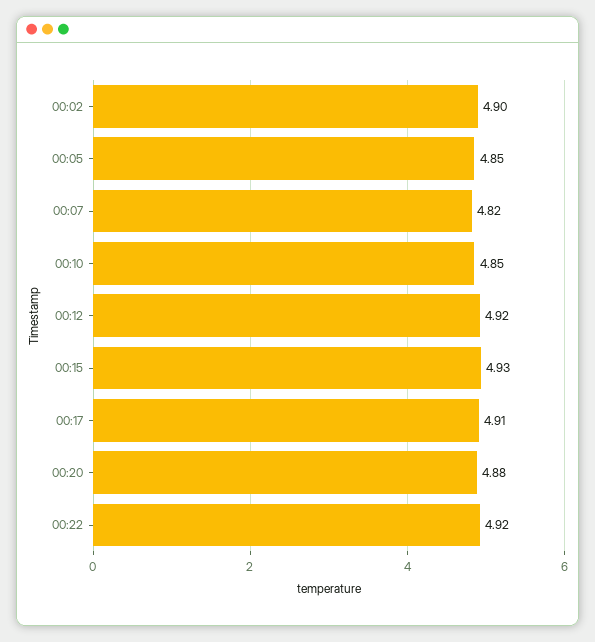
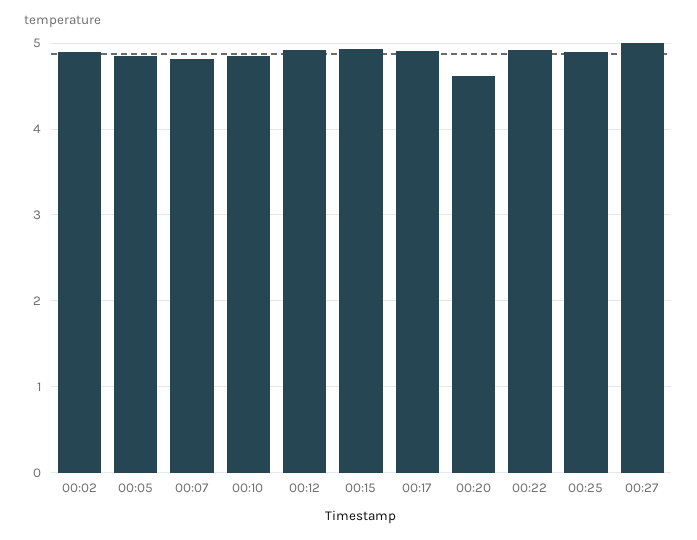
00:20: 4.88 -> 4.6
00:25: none -> 4.9
00:27: none -> 5

